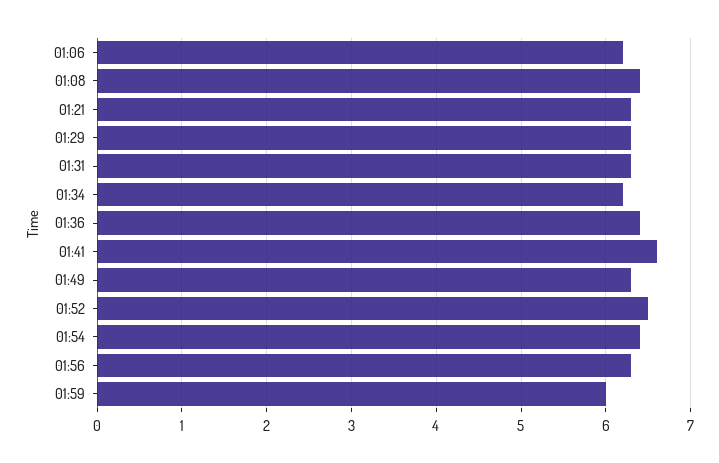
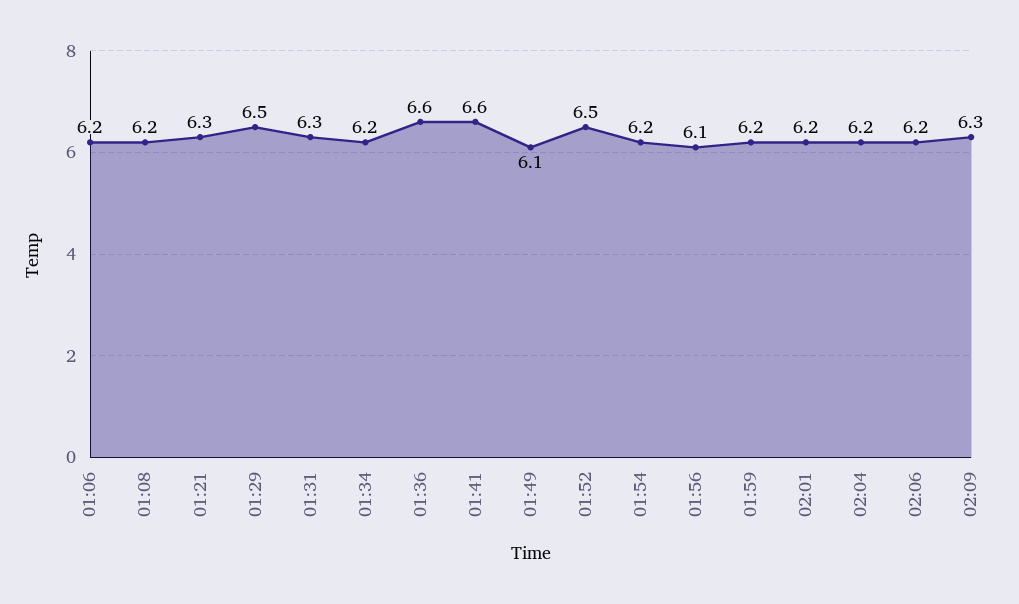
01:08: 6.4 -> 6.2
01:29: 6.3 -> 6.5
01:36: 6.4 -> 6.6
01:49: 6.3 -> 6.1
01:54: 6.4 -> 6.2
01:56: 6.3 -> 6.1
01:59: 6 -> 6.2
02:01: none -> 6.2
02:04: none -> 6.2
02:06: none -> 6.2
02:09: none -> 6.3

